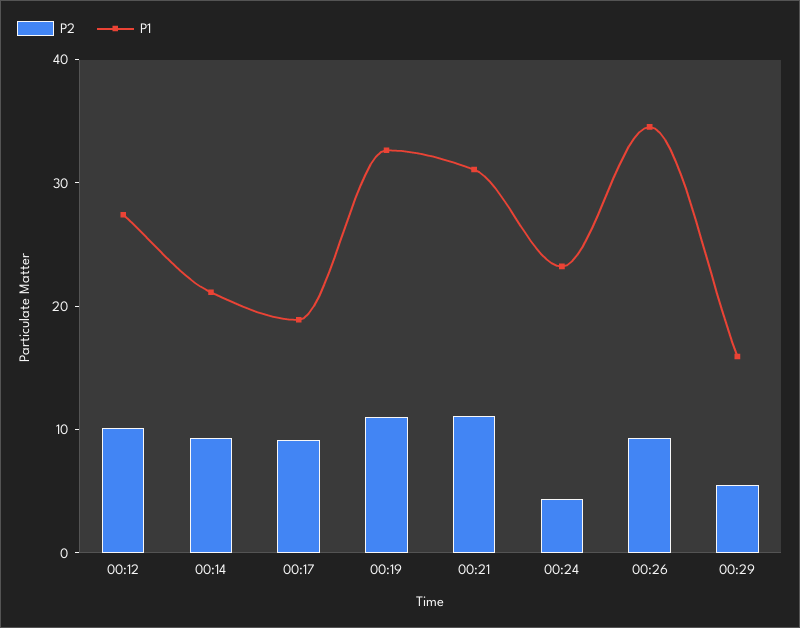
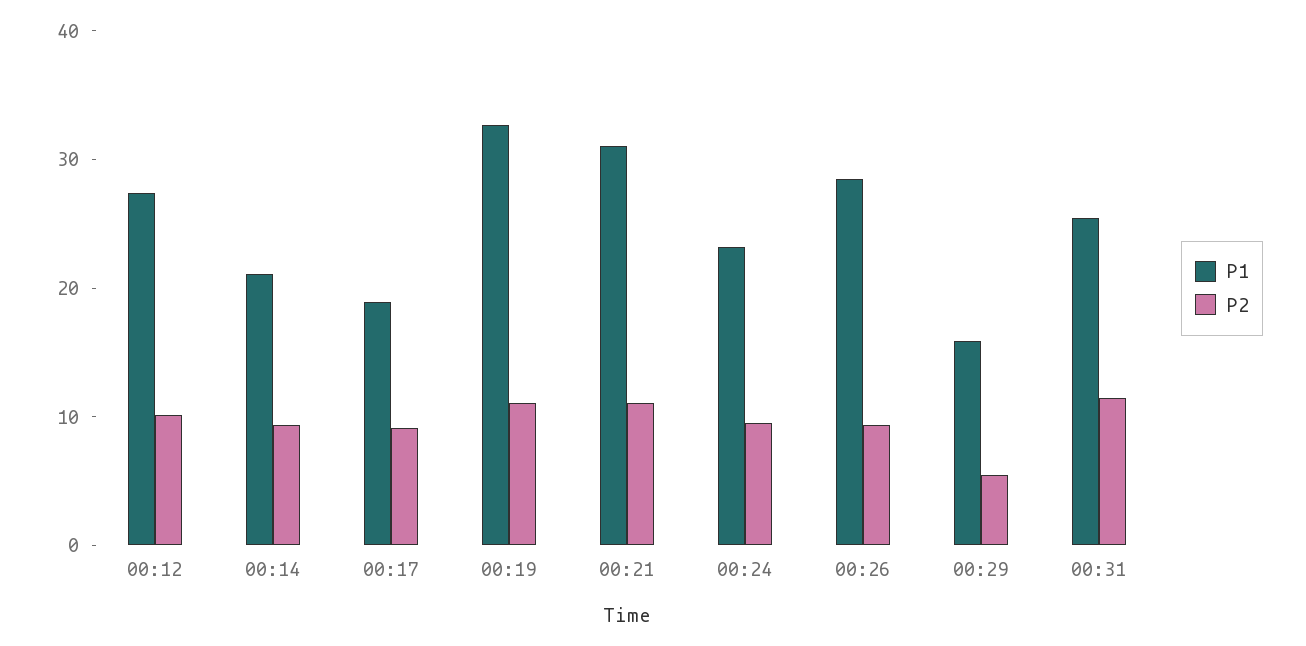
P2, 00:24: 4 -> 10
P1, 00:26: 34 -> 28
P1, 00:31: none -> 26
P2, 00:31: none -> 12

